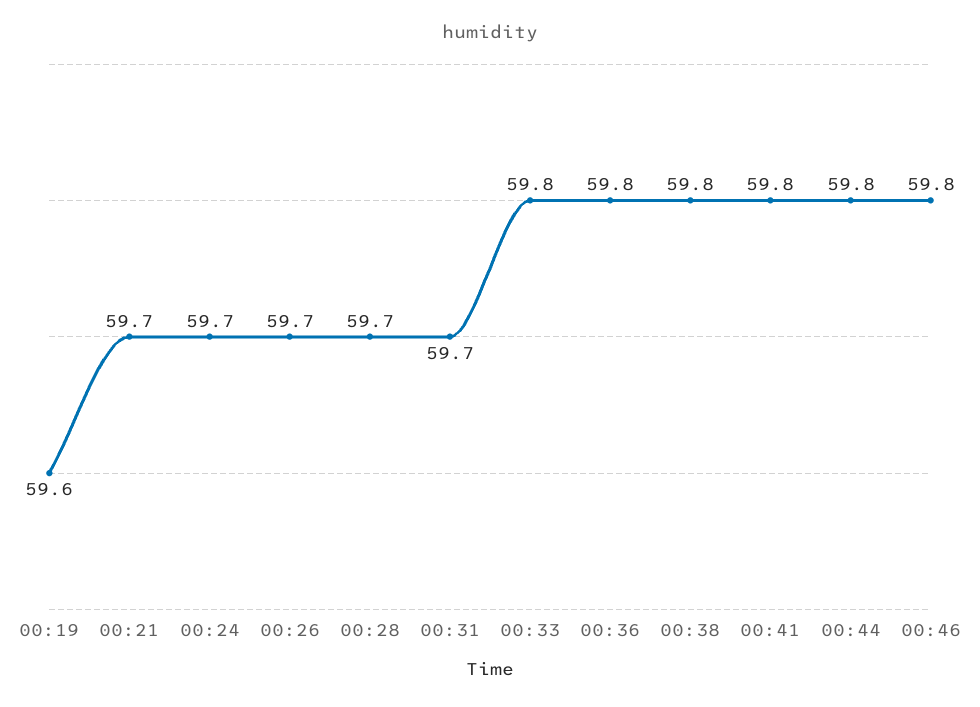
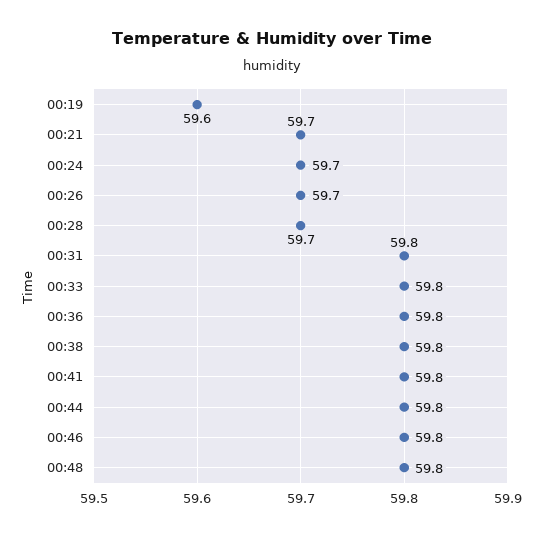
00:31: 59.7 -> 59.8
00:48: none -> 59.8

